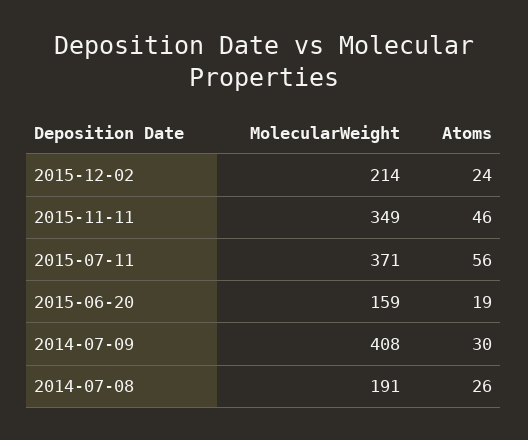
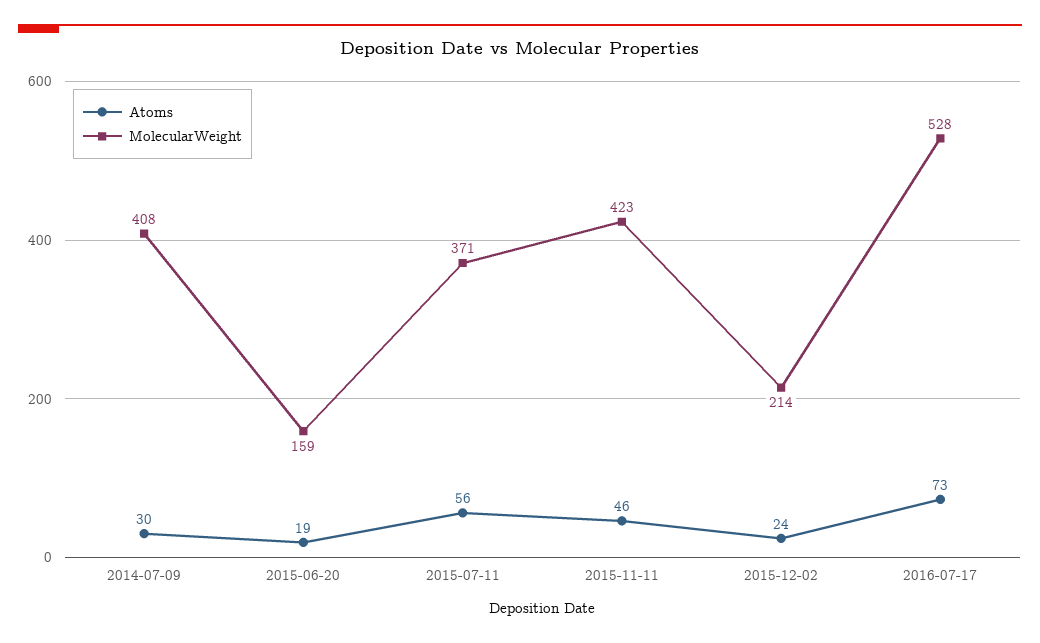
MolecularWeight, 2015-11-11: 349 -> 423
MolecularWeight, 2014-07-08: 191 -> none
Atoms, 2014-07-08: 26 -> none
Atoms, 2016-07-17: none -> 73
MolecularWeight, 2016-07-17: none -> 528

